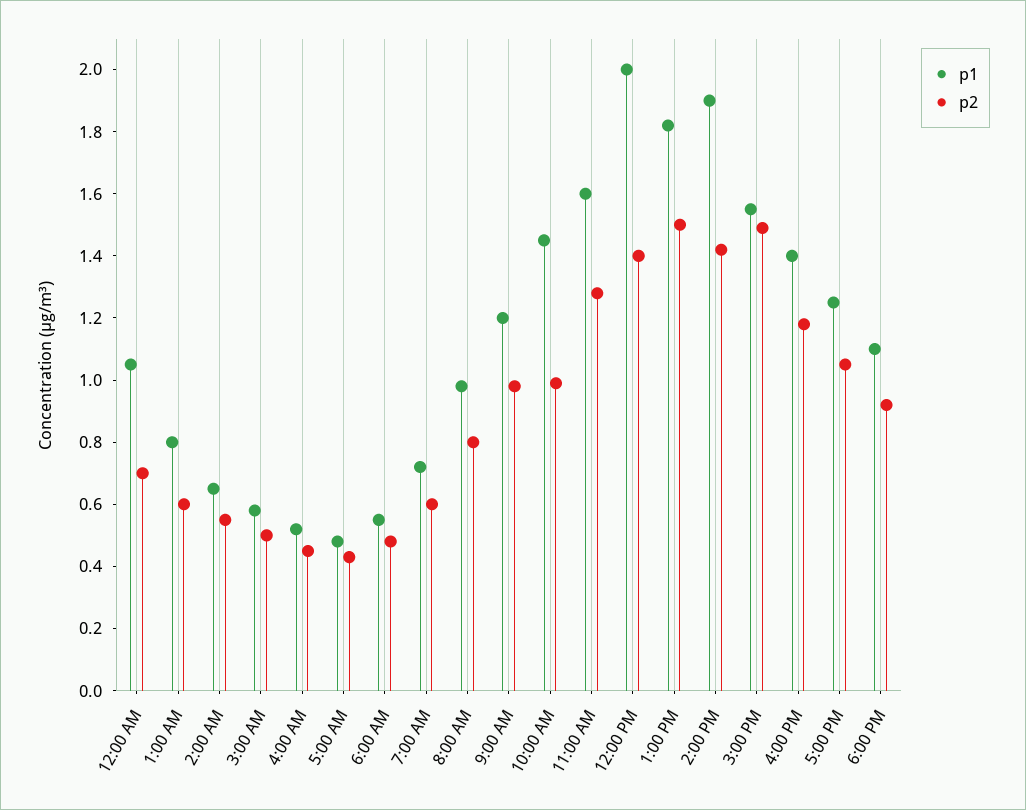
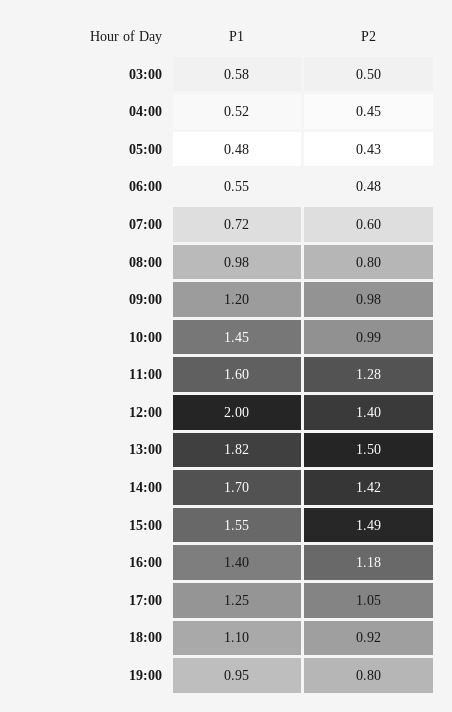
p1, 12:00 AM: 1.05 -> none
p2, 12:00 AM: 0.7 -> none
p1, 1:00 AM: 0.8 -> none
p2, 1:00 AM: 0.6 -> none
p1, 2:00 AM: 0.65 -> none
p2, 2:00 AM: 0.55 -> none
p1, 2:00 PM: 1.9 -> 1.7
p1, 19:00: none -> 0.95
p2, 19:00: none -> 0.8

